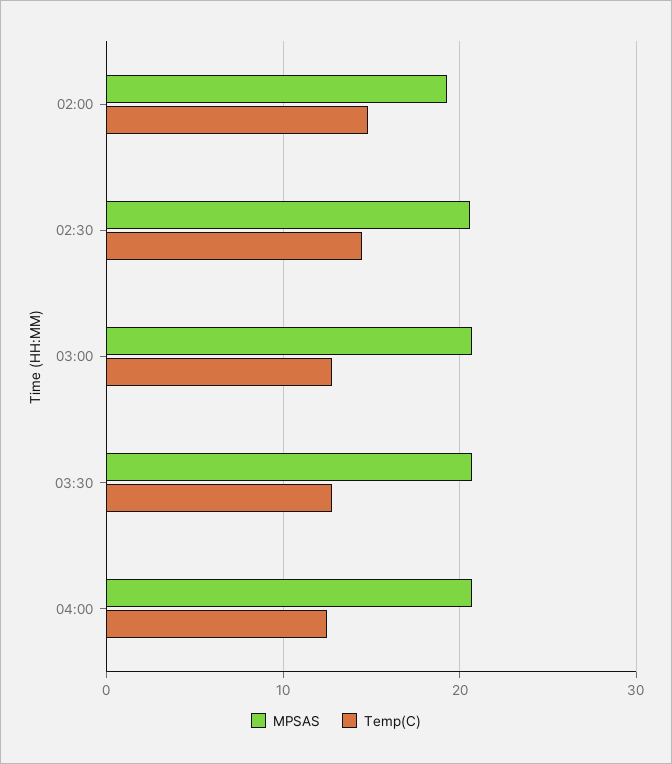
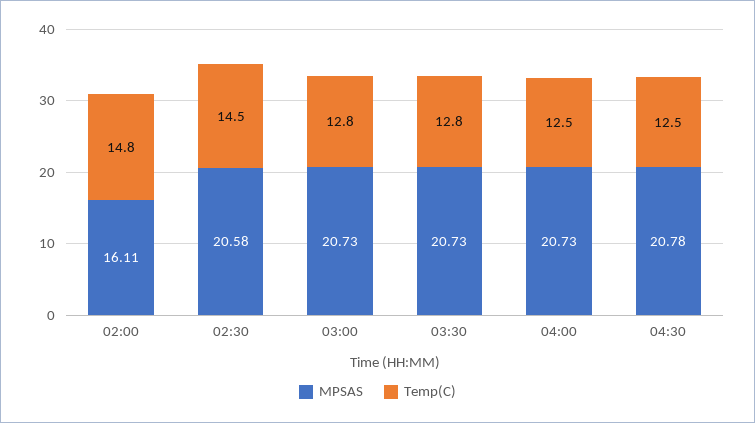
MPSAS, 02:00: 19 -> 16.11
MPSAS, 04:30: none -> 20.78
Temp(C), 04:30: none -> 12.5

